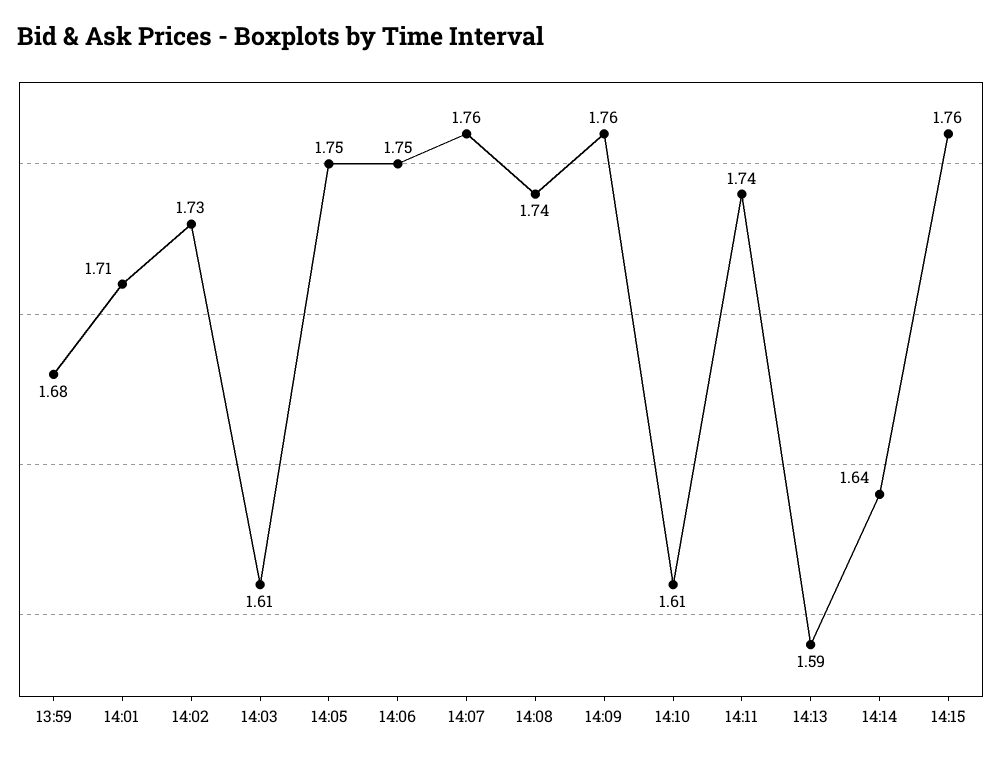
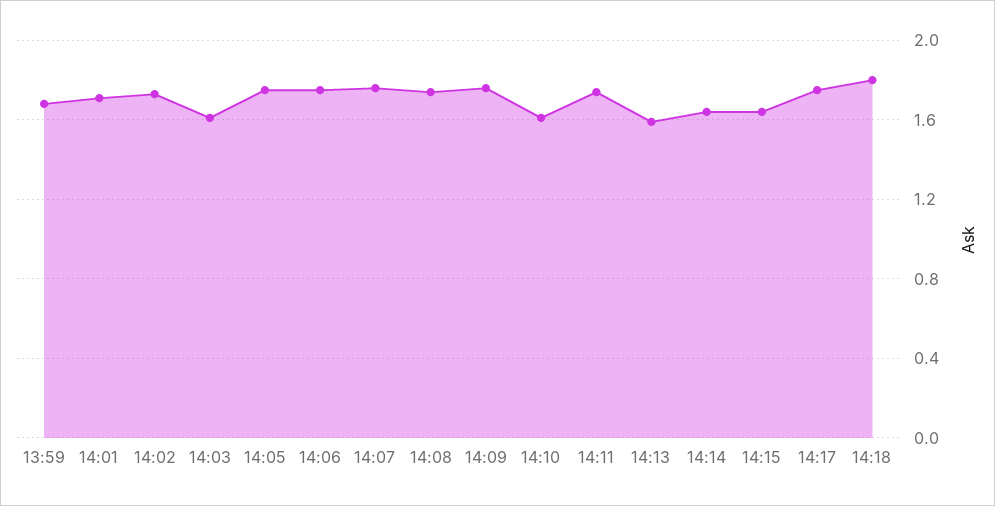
14:15: 1.76 -> 1.65
14:17: none -> 1.75
14:18: none -> 1.8

